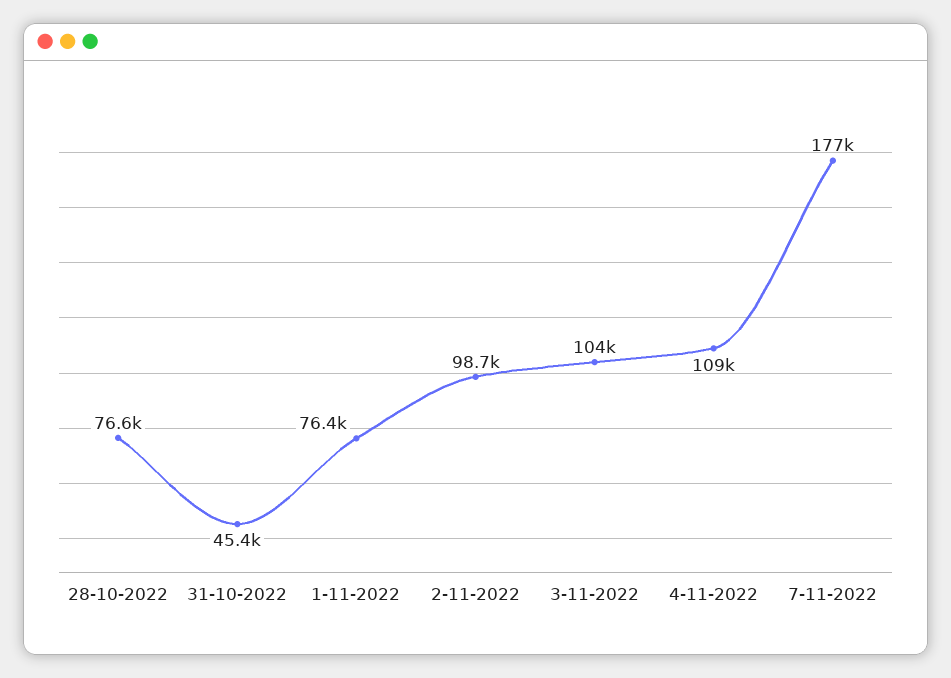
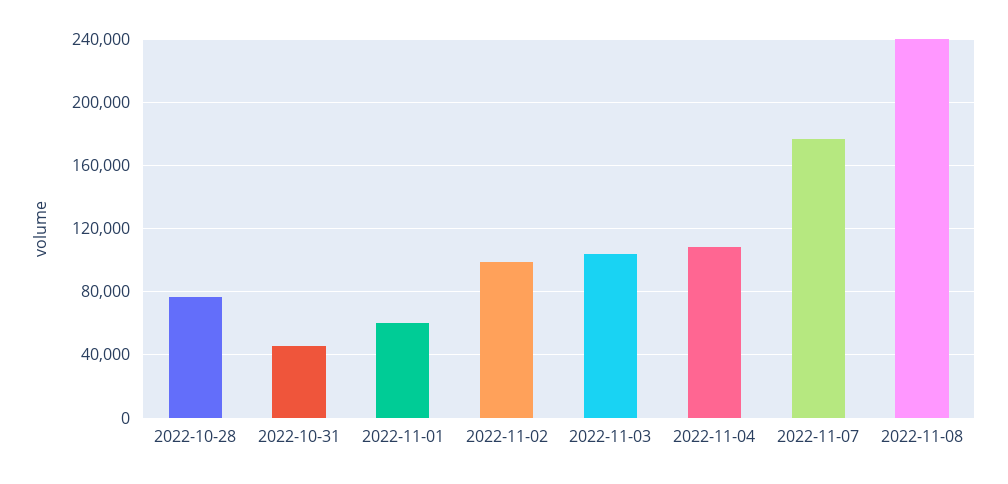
1-11-2022: 76400 -> 60000
2022-11-08: none -> 240000

